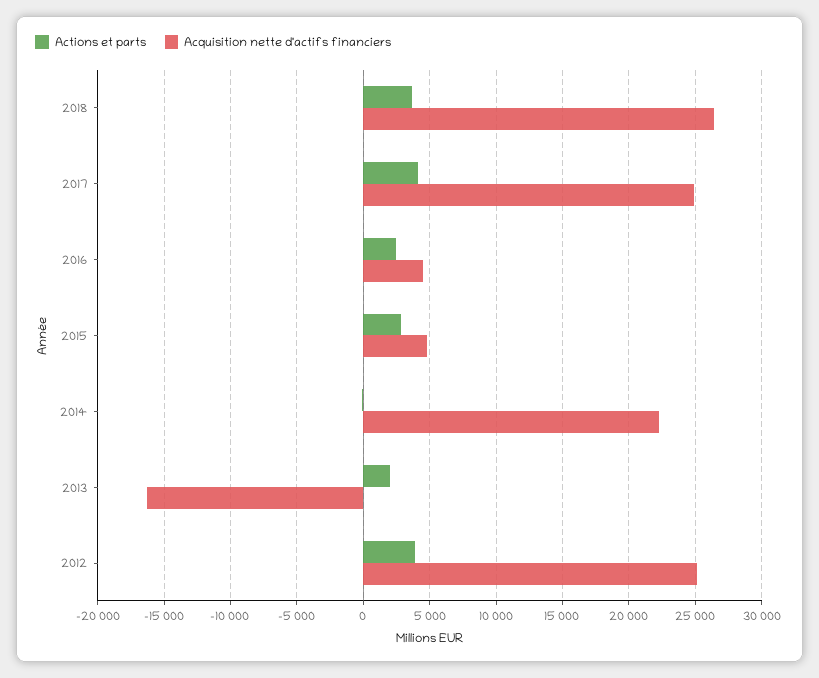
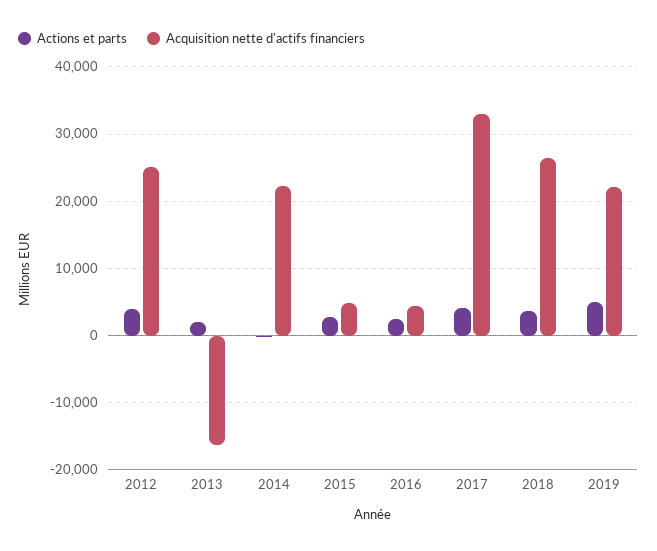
Acquisition nette d'actifs financiers, 2017: 25000 -> 33000
Actions et parts, 2019: none -> 5000
Acquisition nette d'actifs financiers, 2019: none -> 22000

